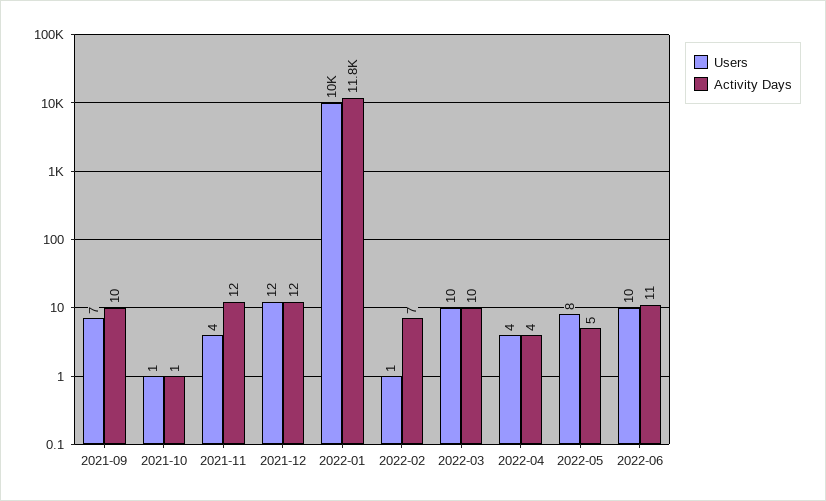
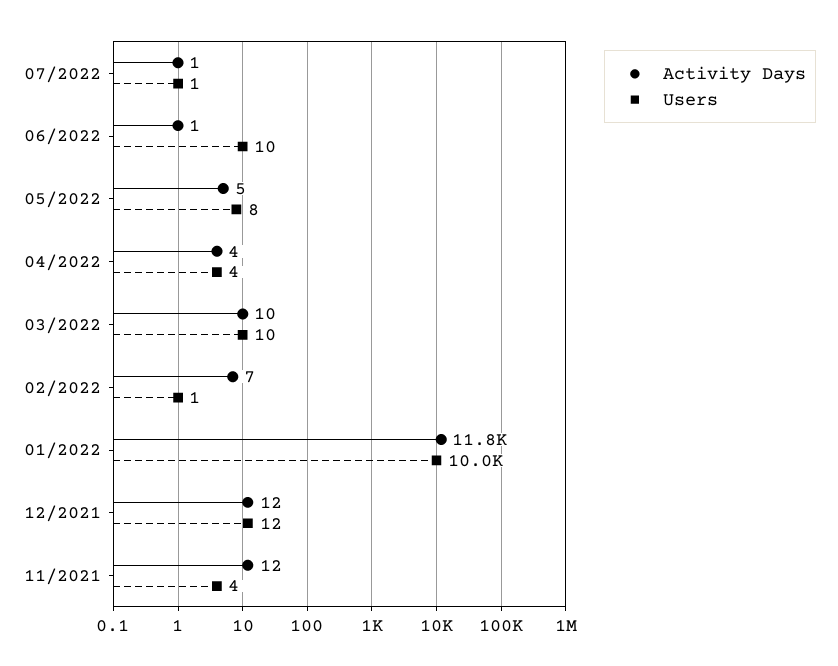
Users, 2021-09: 7 -> none
Activity Days, 2021-09: 10 -> none
Users, 2021-10: 1 -> none
Activity Days, 2021-10: 1 -> none
Activity Days, 2022-06: 11 -> 1
Activity Days, 07/2022: none -> 1
Users, 07/2022: none -> 1

